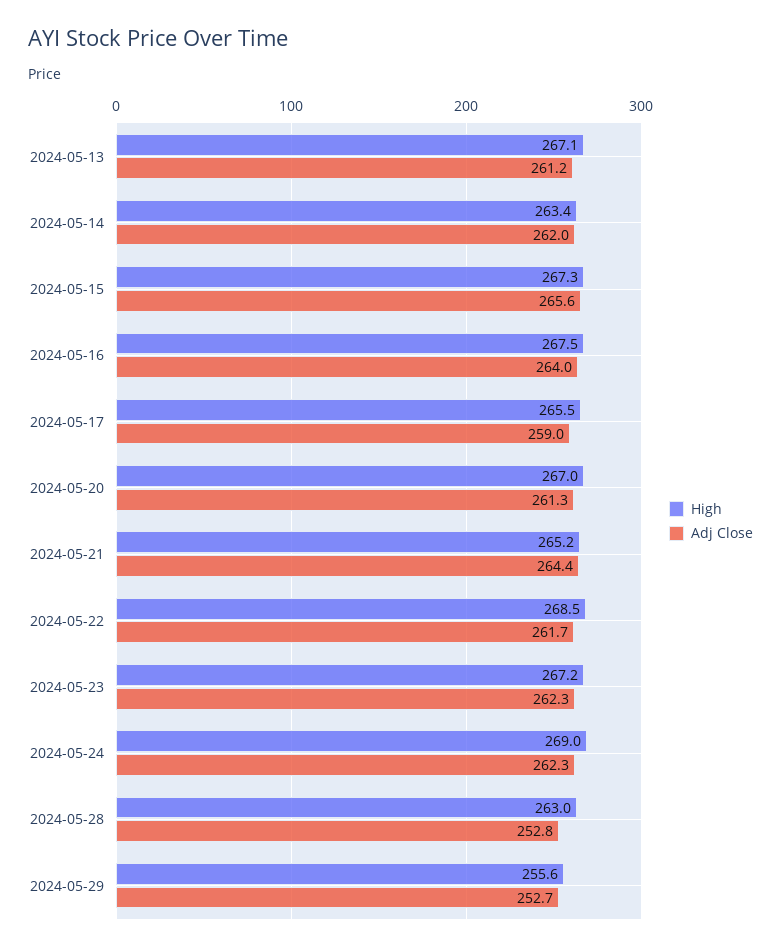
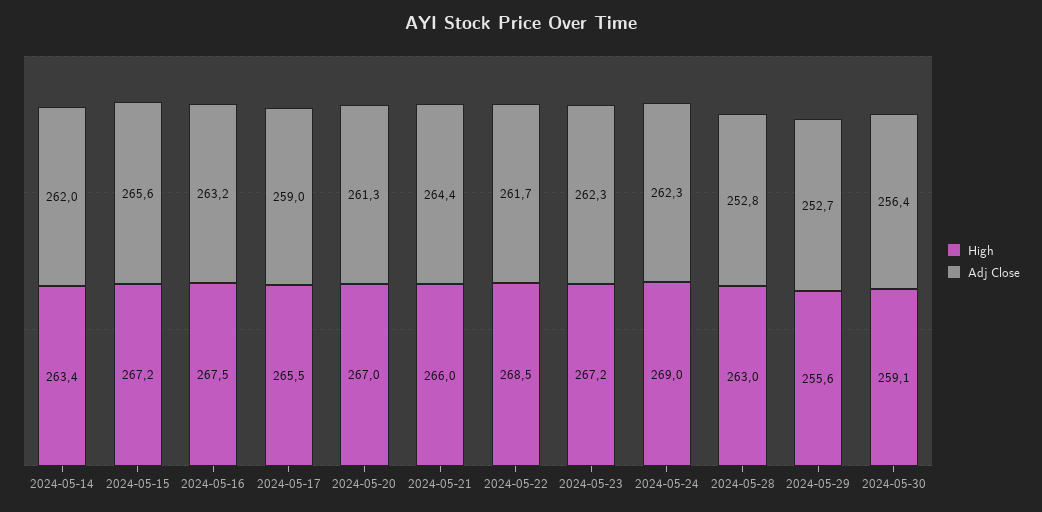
High, 2024-05-13: 267.1 -> none
Adj Close, 2024-05-13: 261.2 -> none
High, 2024-05-15: 267.3 -> 267.2
Adj Close, 2024-05-16: 264 -> 263.2
High, 2024-05-21: 265.2 -> 266
High, 2024-05-30: none -> 259.1
Adj Close, 2024-05-30: none -> 256.4

